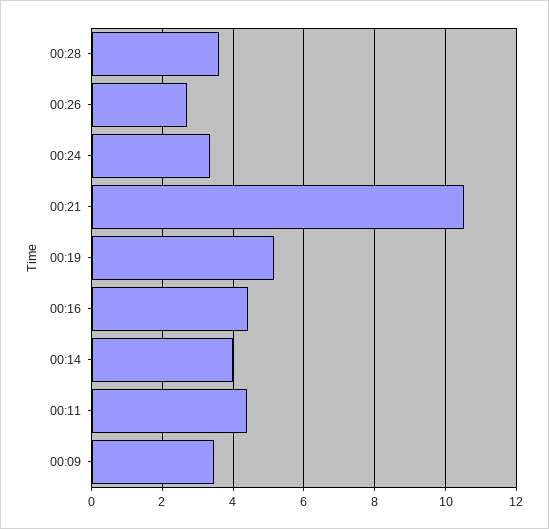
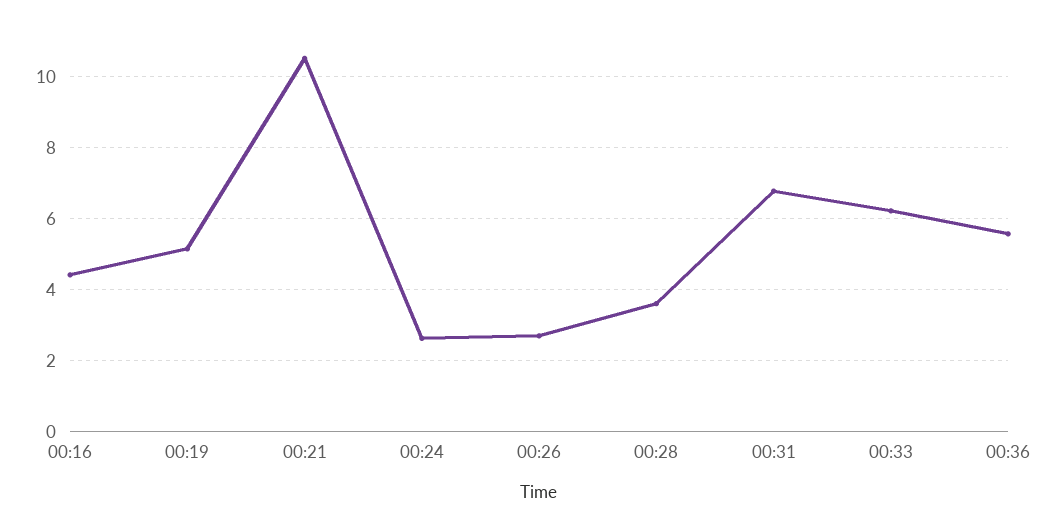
00:24: 3.4 -> 2.6
00:14: 4 -> none
00:11: 4.4 -> none
00:09: 3.4 -> none
00:31: none -> 6.8
00:33: none -> 6.2
00:36: none -> 5.6

